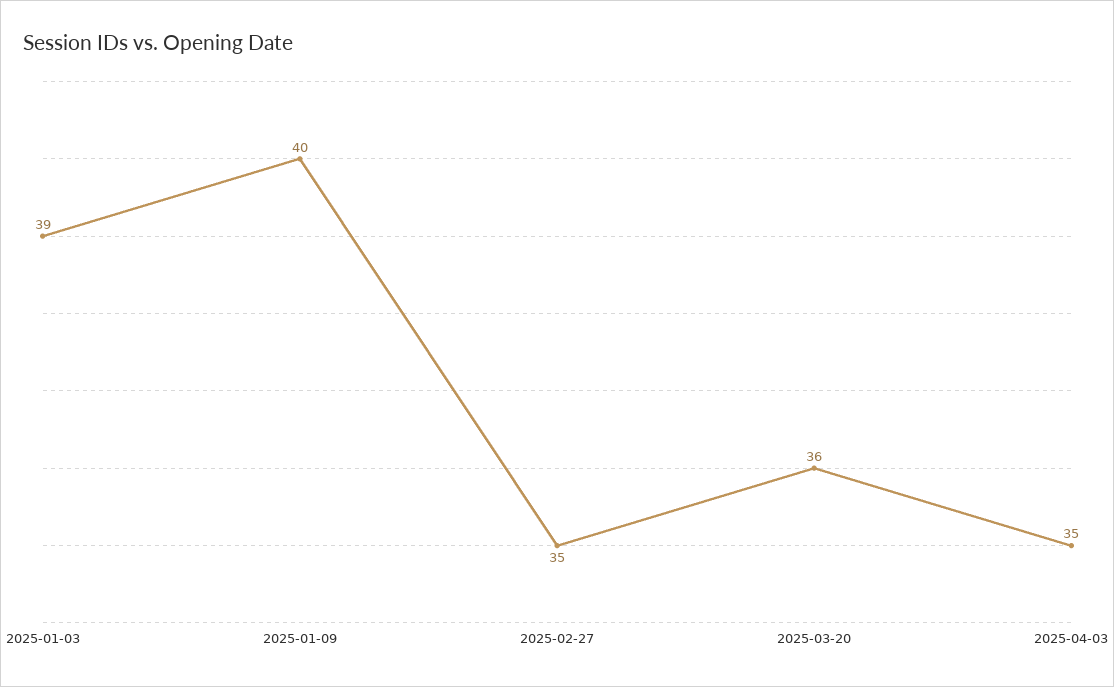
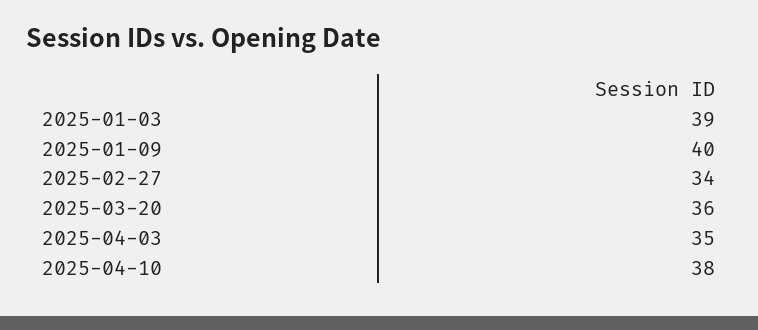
2025-02-27: 35 -> 34
2025-04-10: none -> 38

